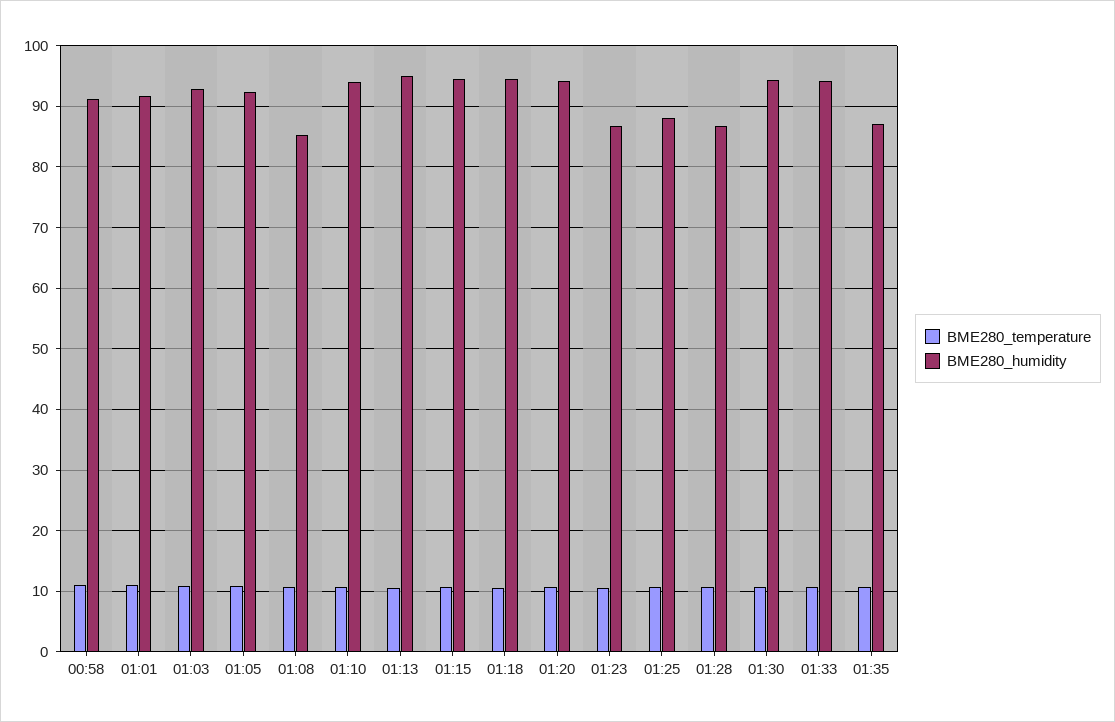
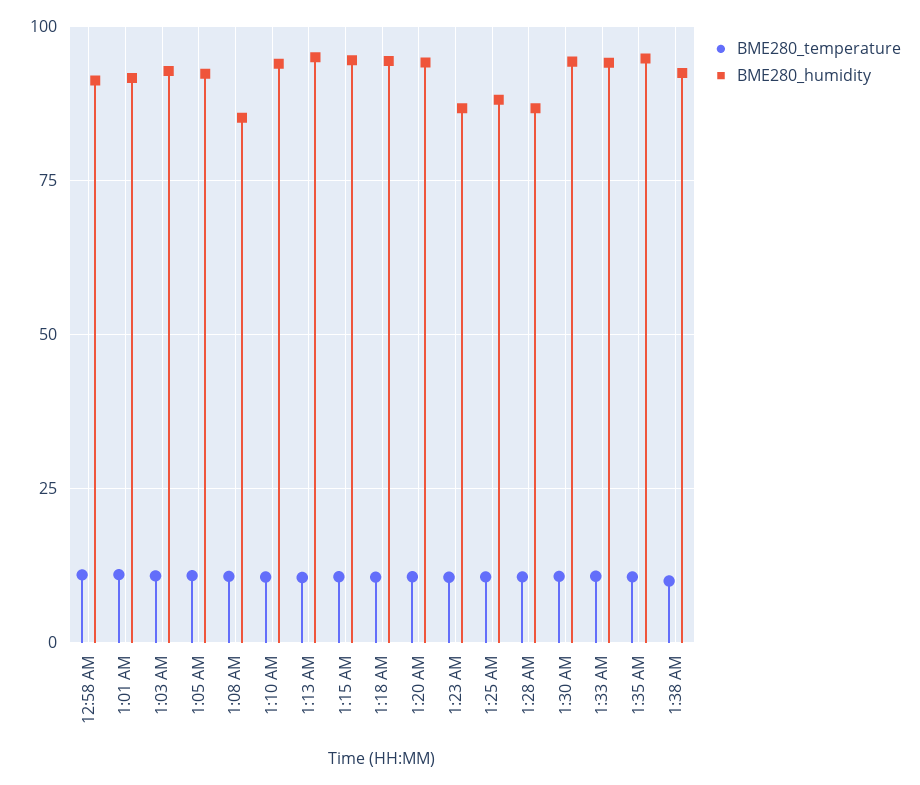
BME280_humidity, 01:35: 87 -> 95
BME280_temperature, 1:38 AM: none -> 10
BME280_humidity, 1:38 AM: none -> 92.5

